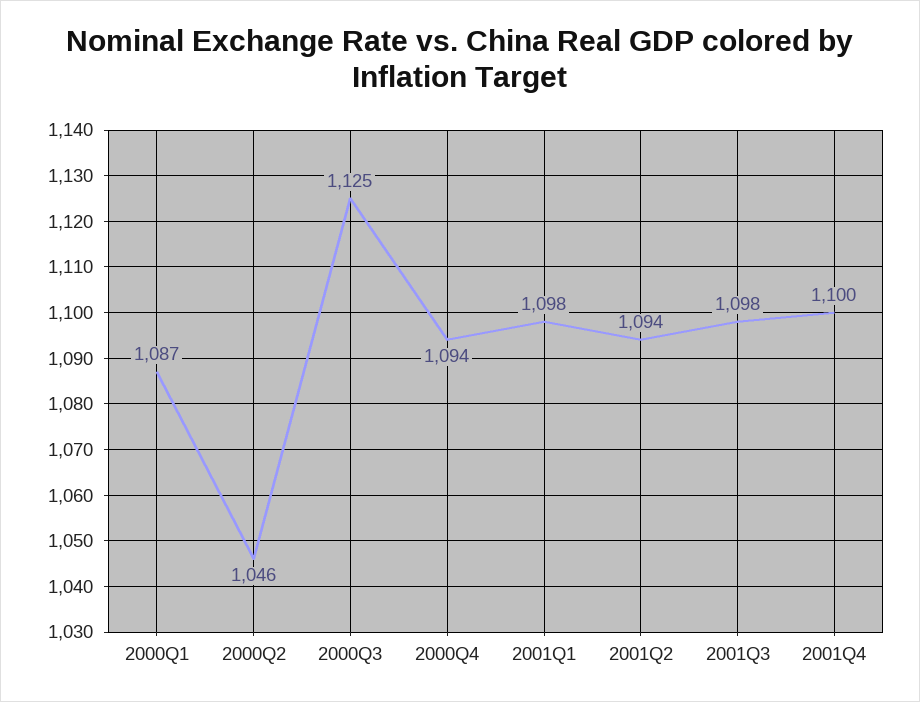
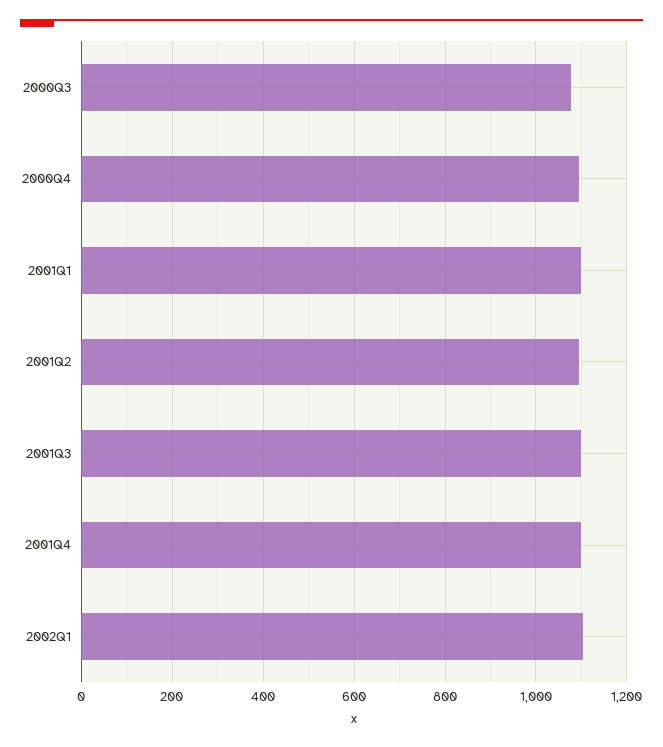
2000Q1: 1087 -> none
2000Q2: 1046 -> none
2000Q3: 1125 -> 1080
2002Q1: none -> 1100

